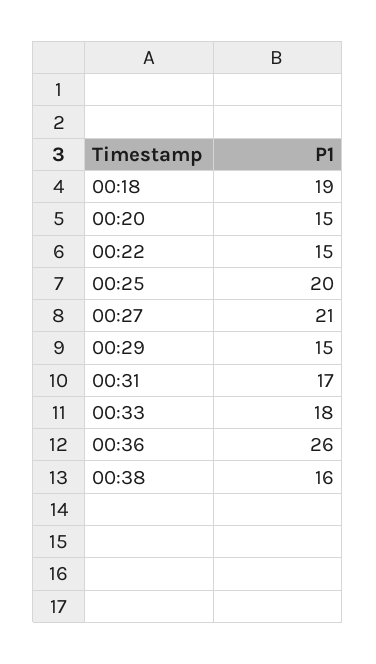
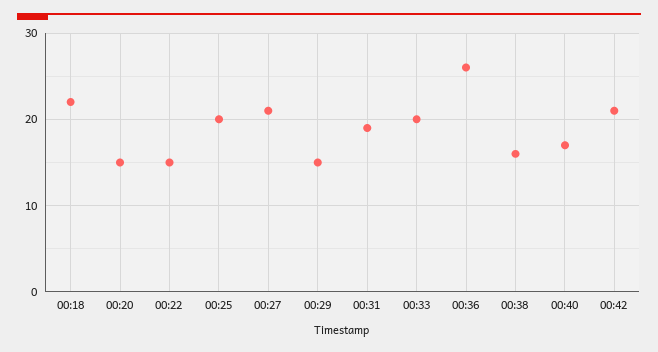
00:18: 19 -> 22
00:31: 17 -> 19
00:33: 18 -> 20
00:40: none -> 17
00:42: none -> 21

